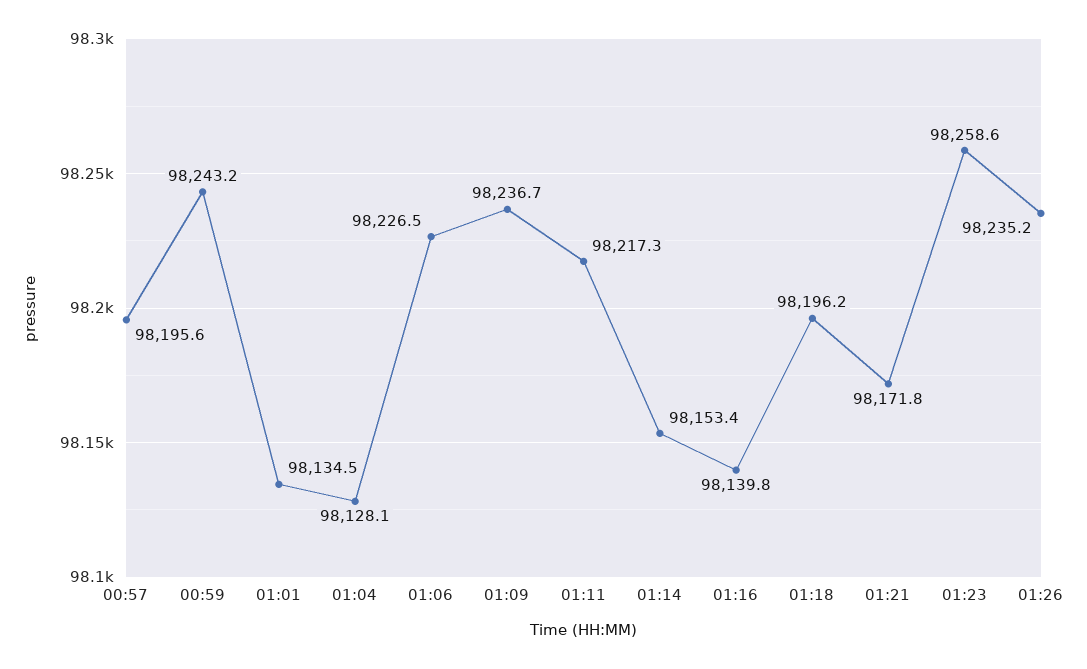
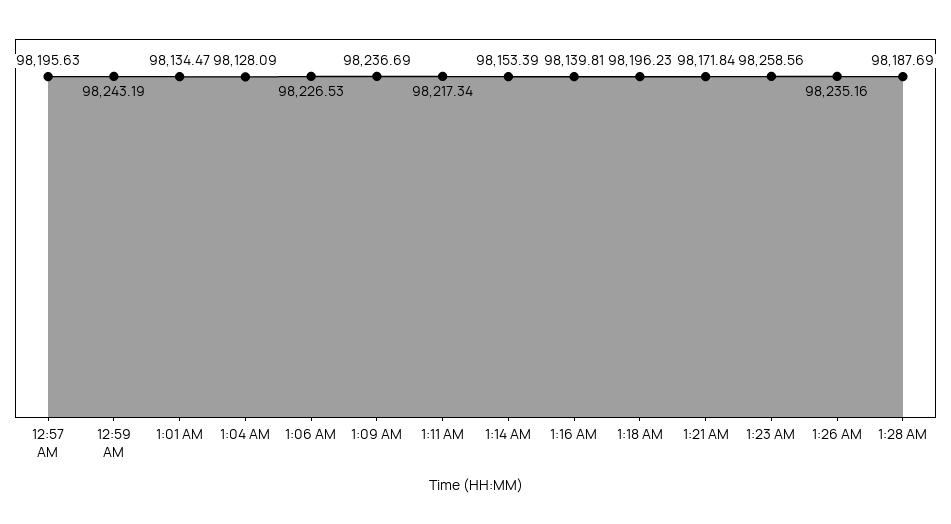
1:28 AM: none -> 98187.69

